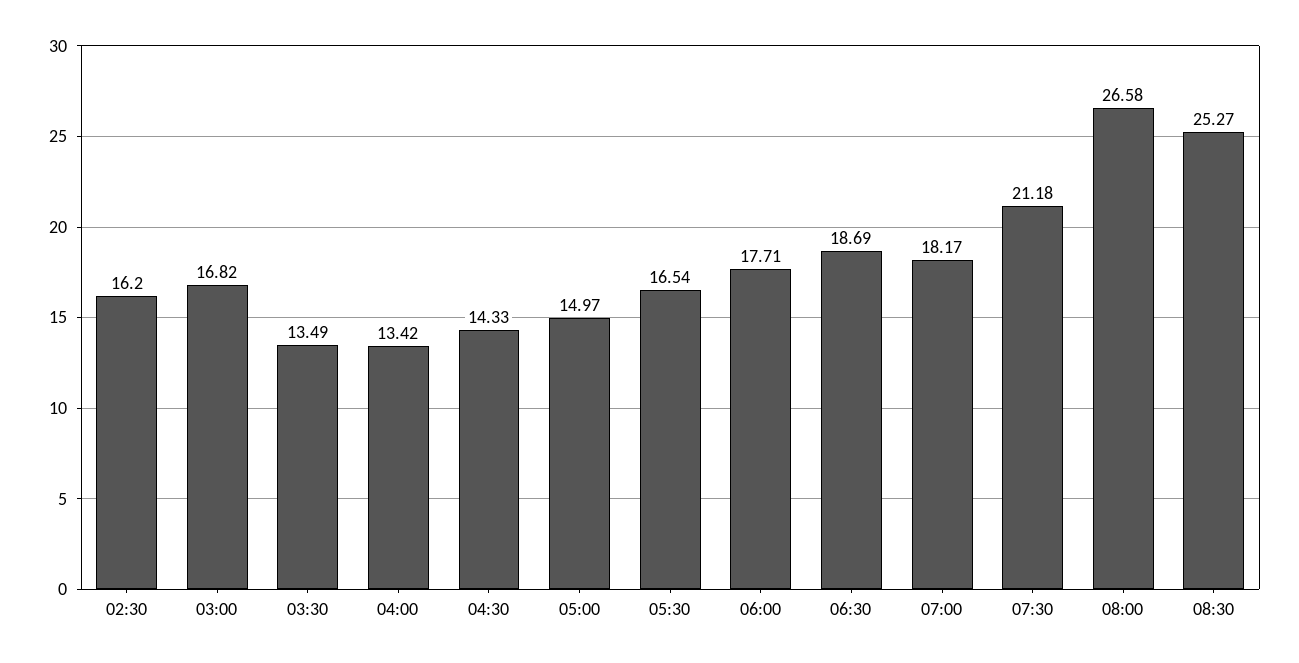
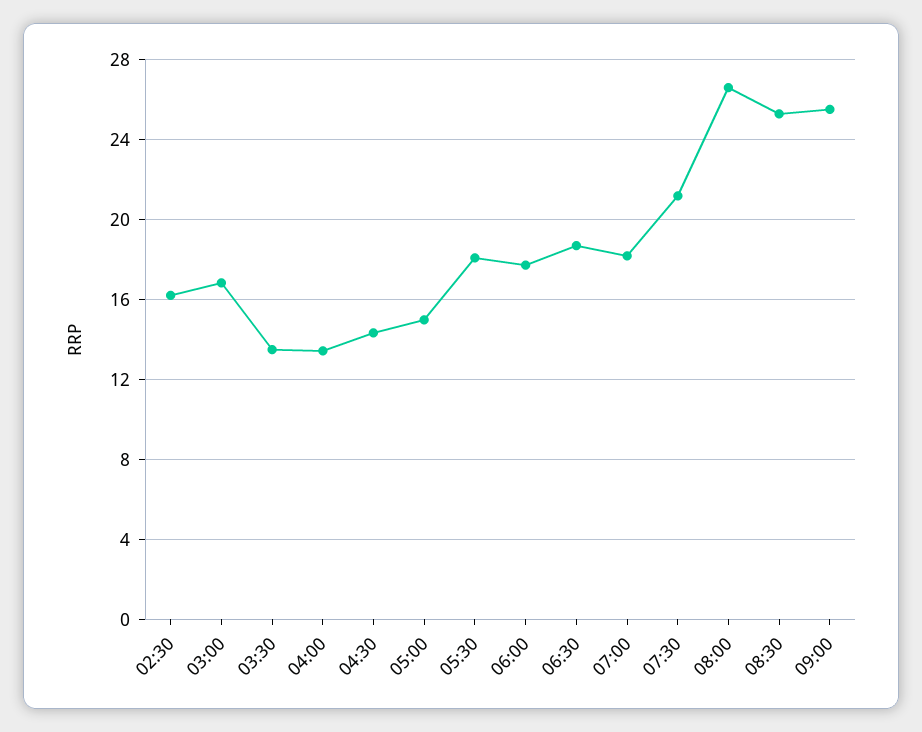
05:30: 16.54 -> 18
09:00: none -> 25.5

